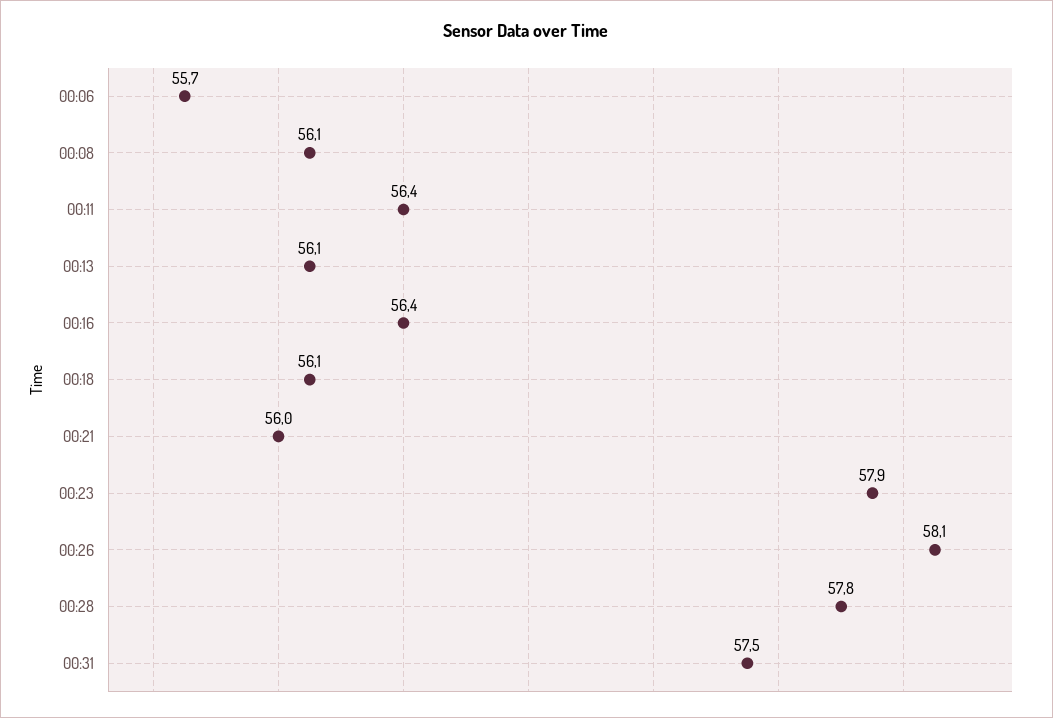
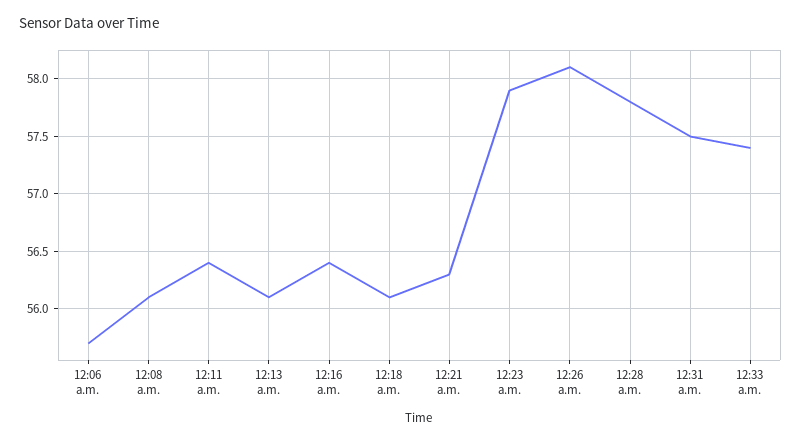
00:21: 56 -> 56.3
12:33 a.m.: none -> 57.4

